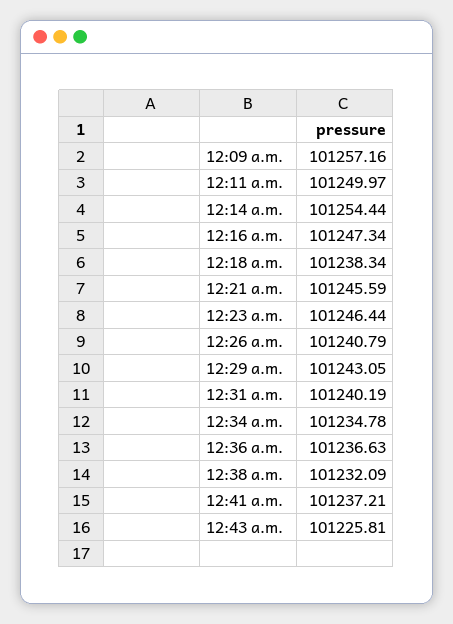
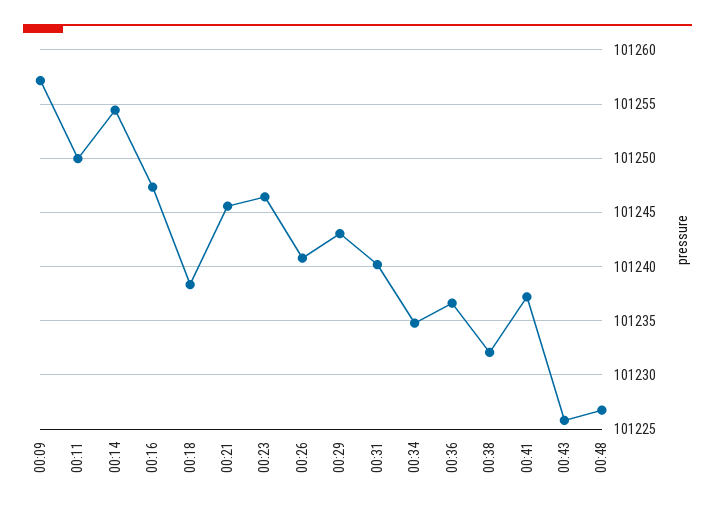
00:48: none -> 101227

